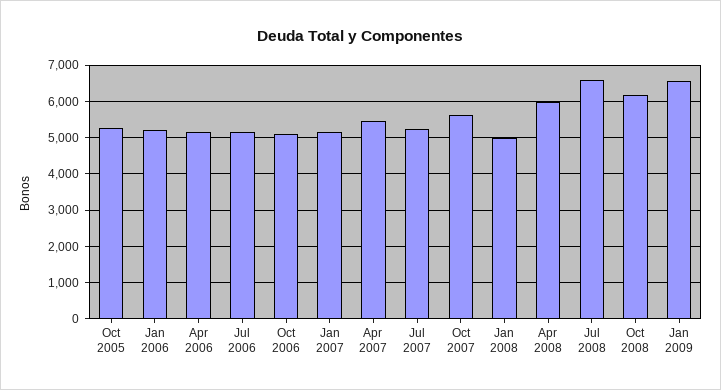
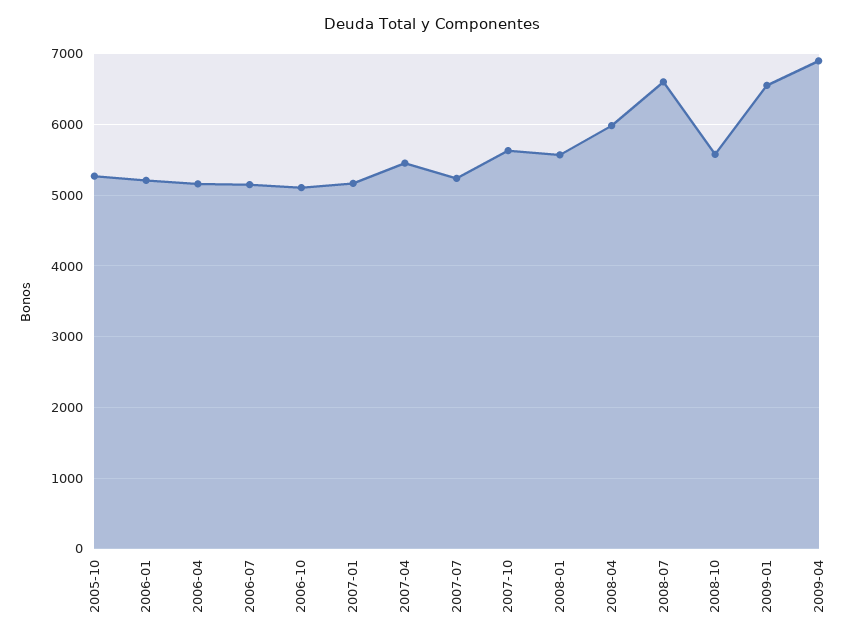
Jan 2008: 5000 -> 5600
Oct 2008: 6200 -> 5600
2009-04: none -> 6900

